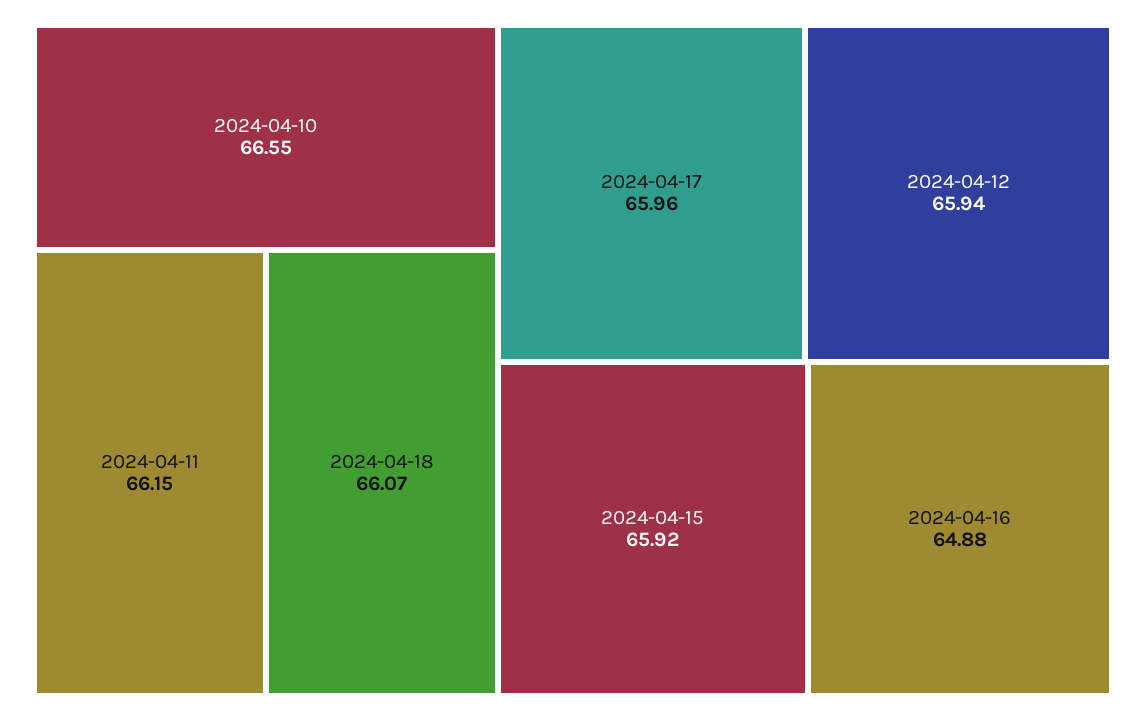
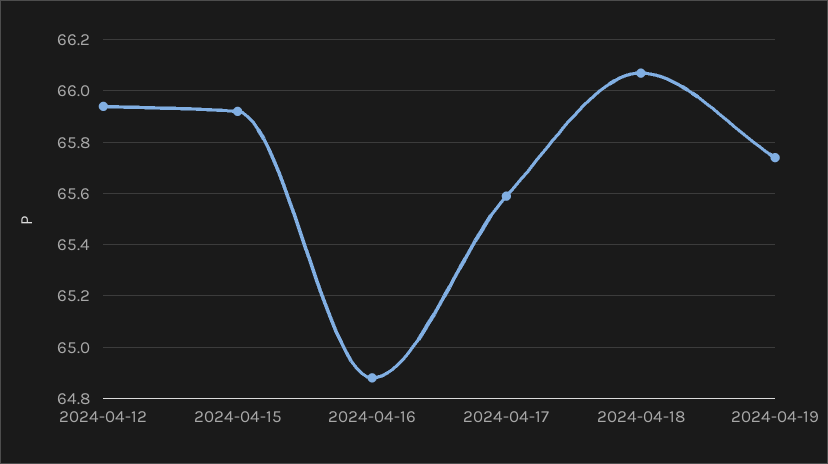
2024-04-10: 66.55 -> none
2024-04-11: 66.15 -> none
2024-04-17: 65.96 -> 65.6
2024-04-19: none -> 65.75

